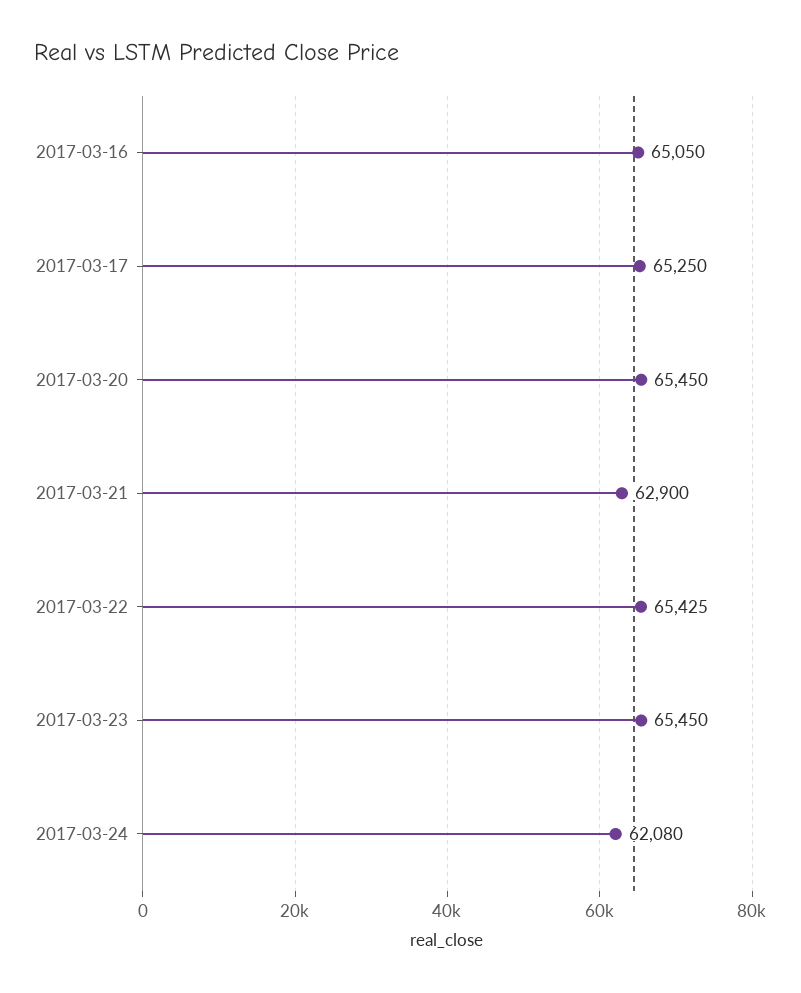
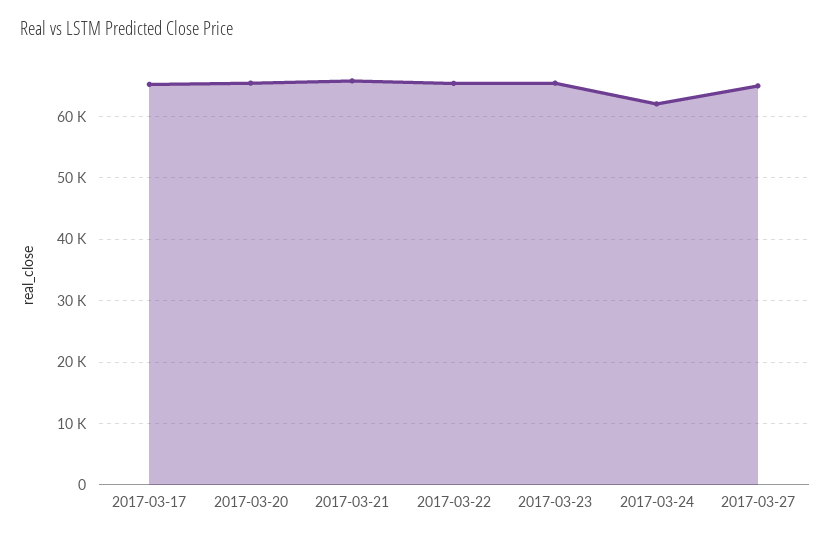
2017-03-16: 65050 -> none
2017-03-21: 62900 -> 66000
2017-03-27: none -> 65000

